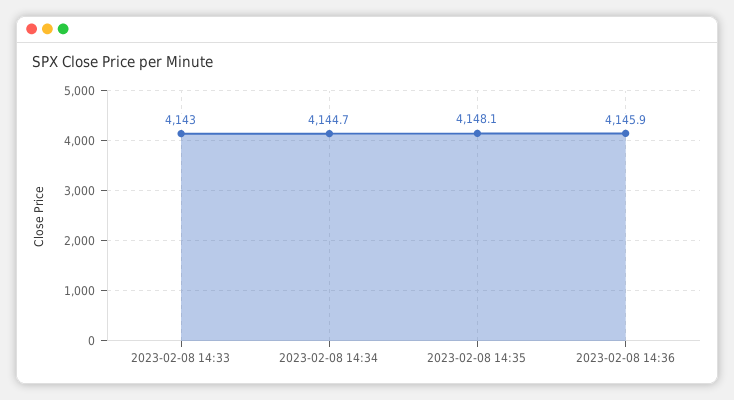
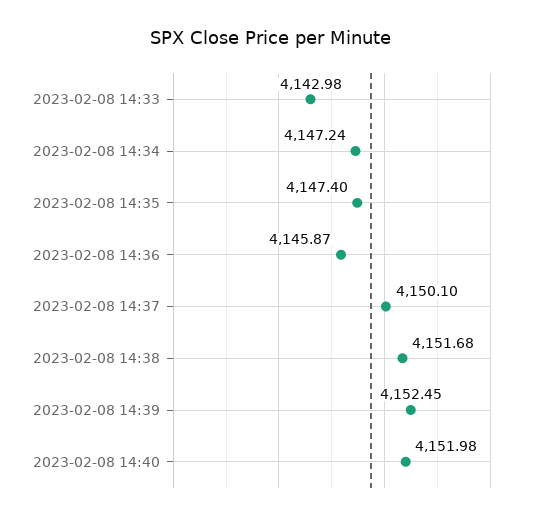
2023-02-08 14:34: 4144.7 -> 4147.24
2023-02-08 14:35: 4148.1 -> 4147.4
2023-02-08 14:37: none -> 4150.1
2023-02-08 14:38: none -> 4151.68
2023-02-08 14:39: none -> 4152.45
2023-02-08 14:40: none -> 4151.98

